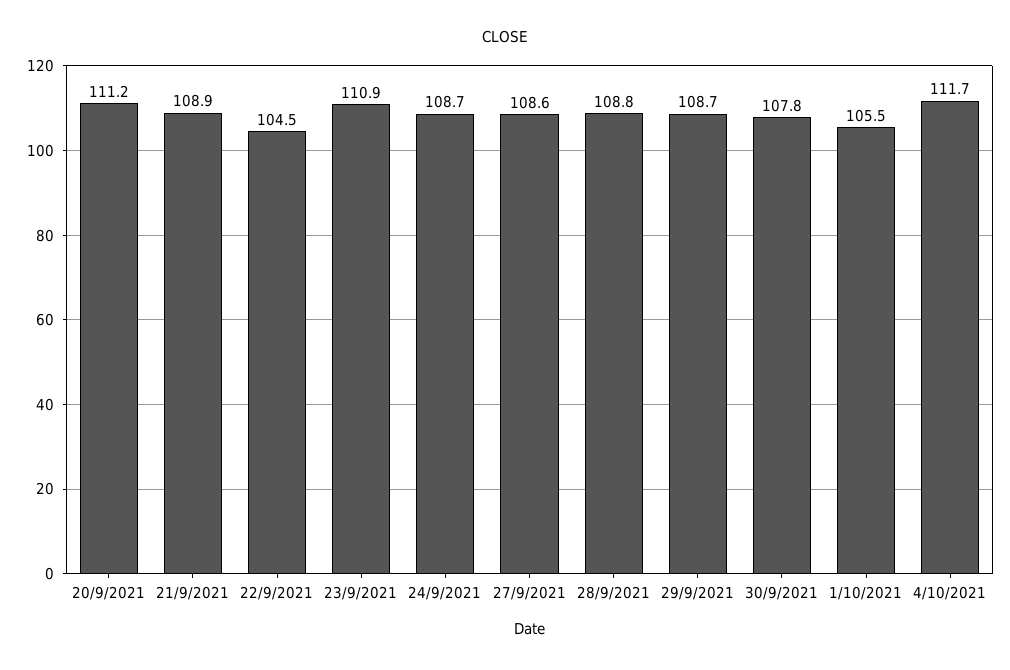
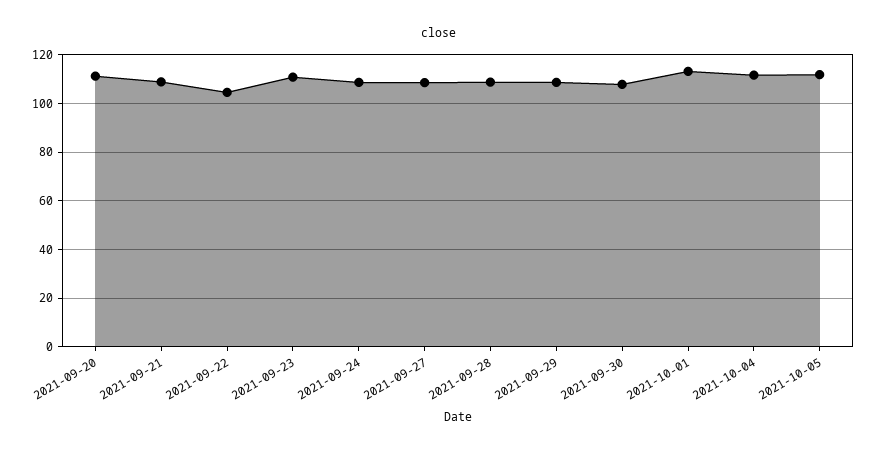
1/10/2021: 105.5 -> 112.5
2021-10-05: none -> 112.5

